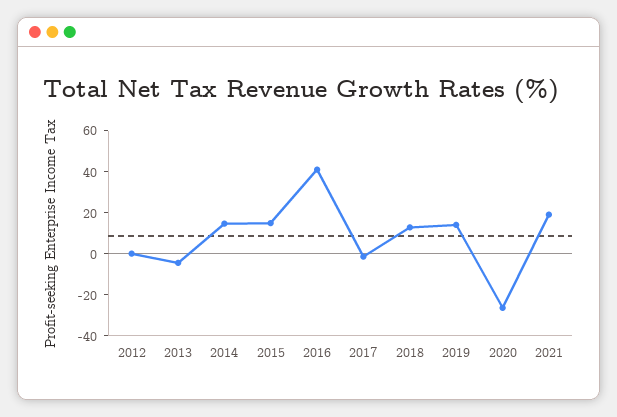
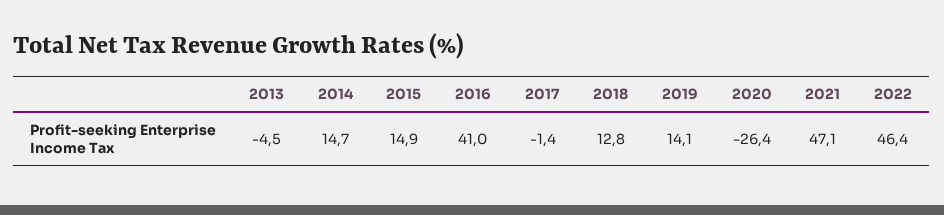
2012: 0 -> none
2021: 20 -> 47.1
2022: none -> 46.4

